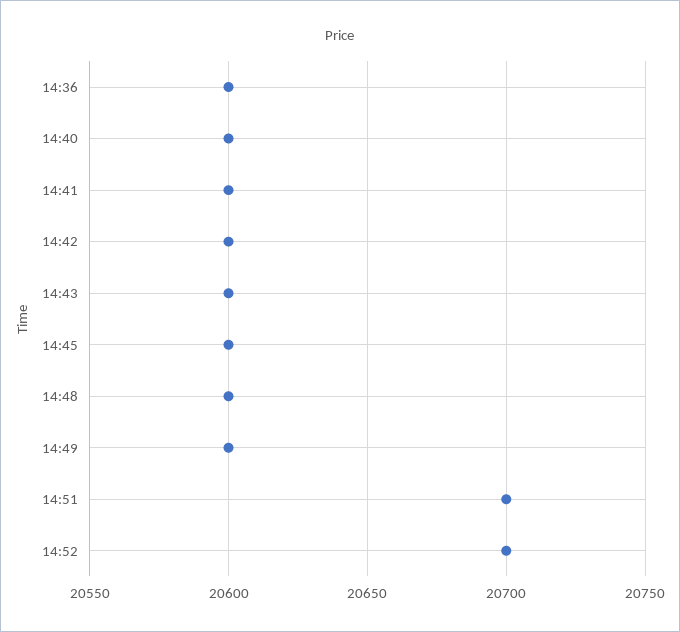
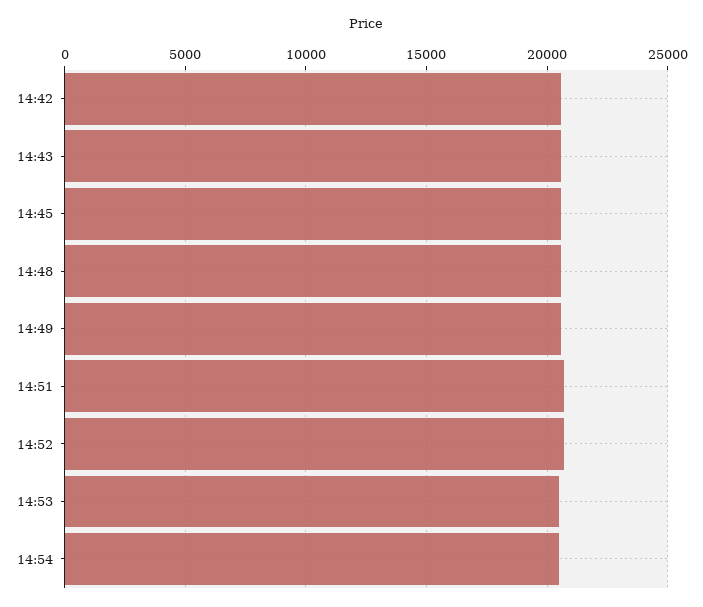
14:36: 20600 -> none
14:40: 20600 -> none
14:41: 20600 -> none
14:53: none -> 20500
14:54: none -> 20500

